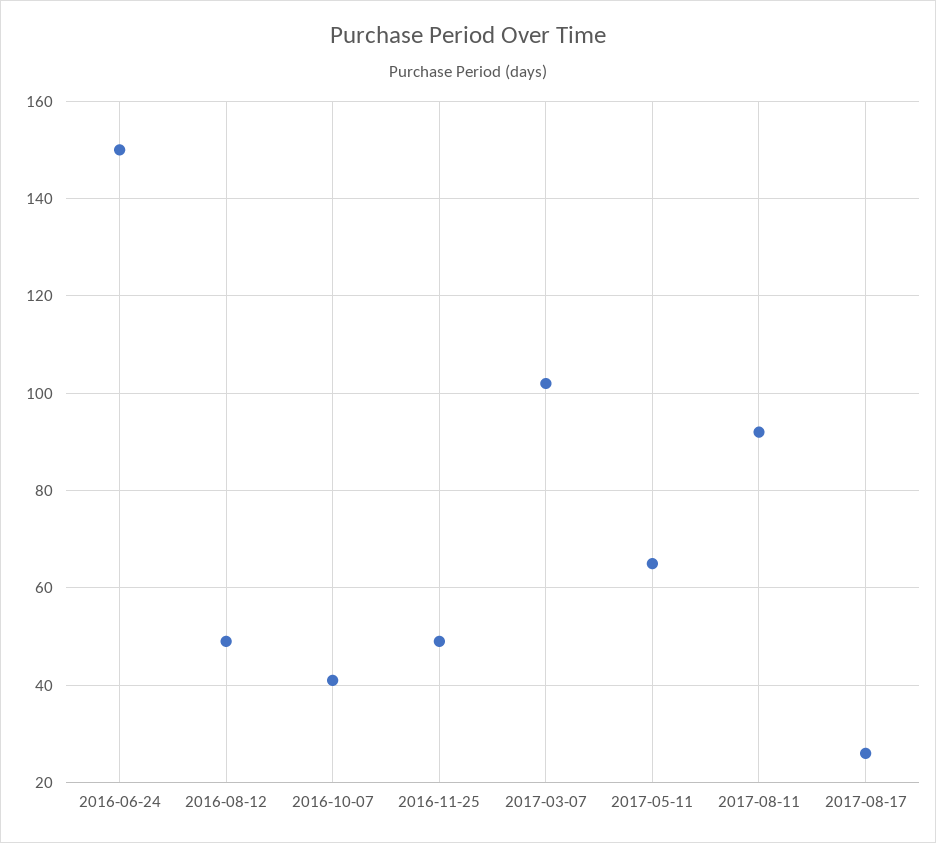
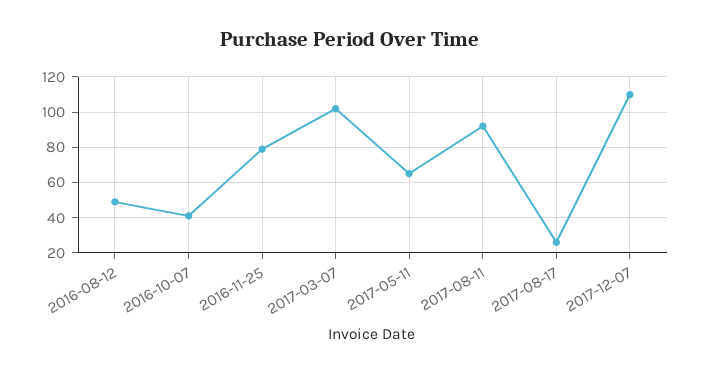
2016-06-24: 150 -> none
2016-11-25: 50 -> 80
2017-12-07: none -> 110

